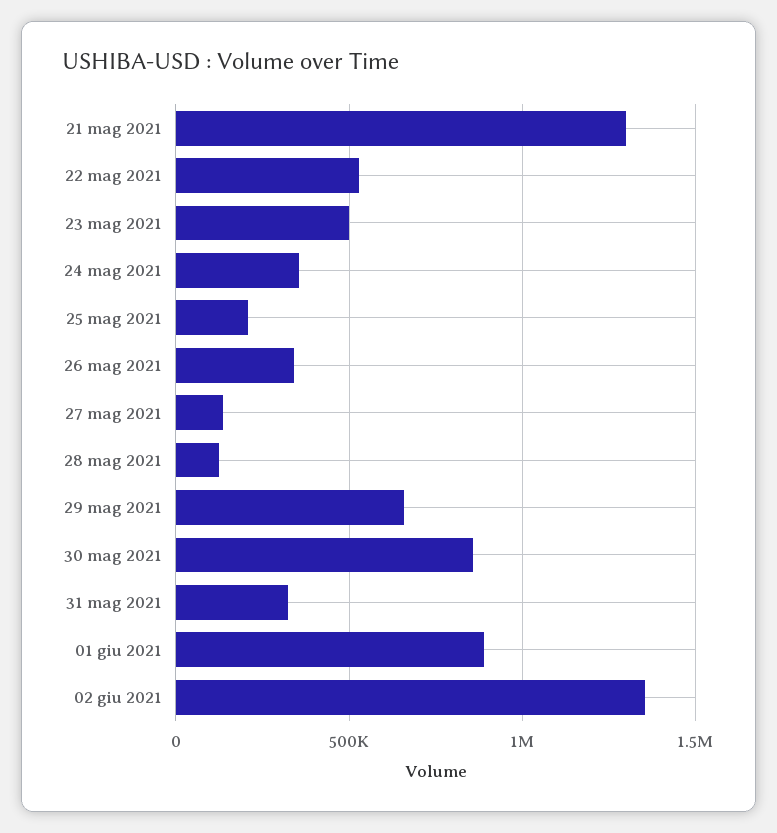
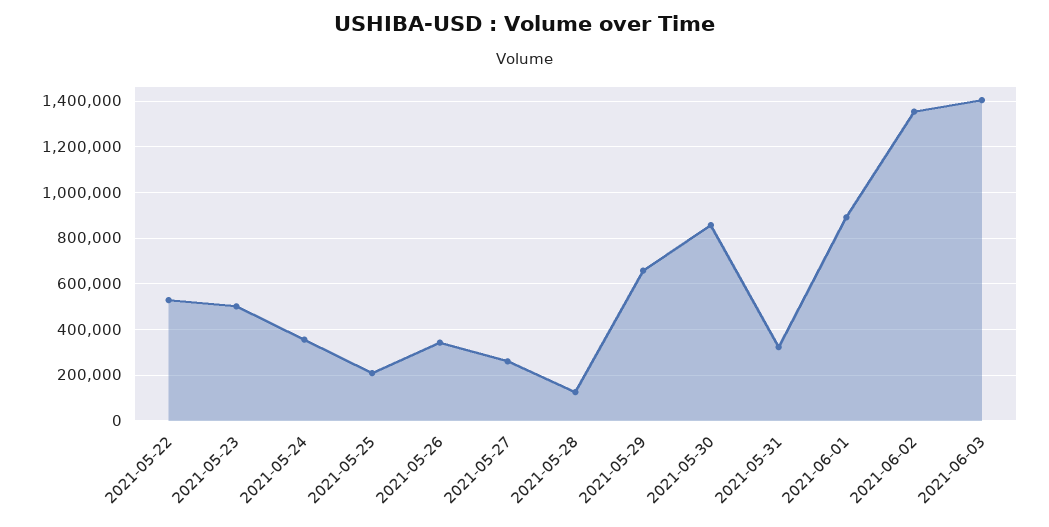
21 mag 2021: 1300000 -> none
27 mag 2021: 150000 -> 250000
2021-06-03: none -> 1400000

